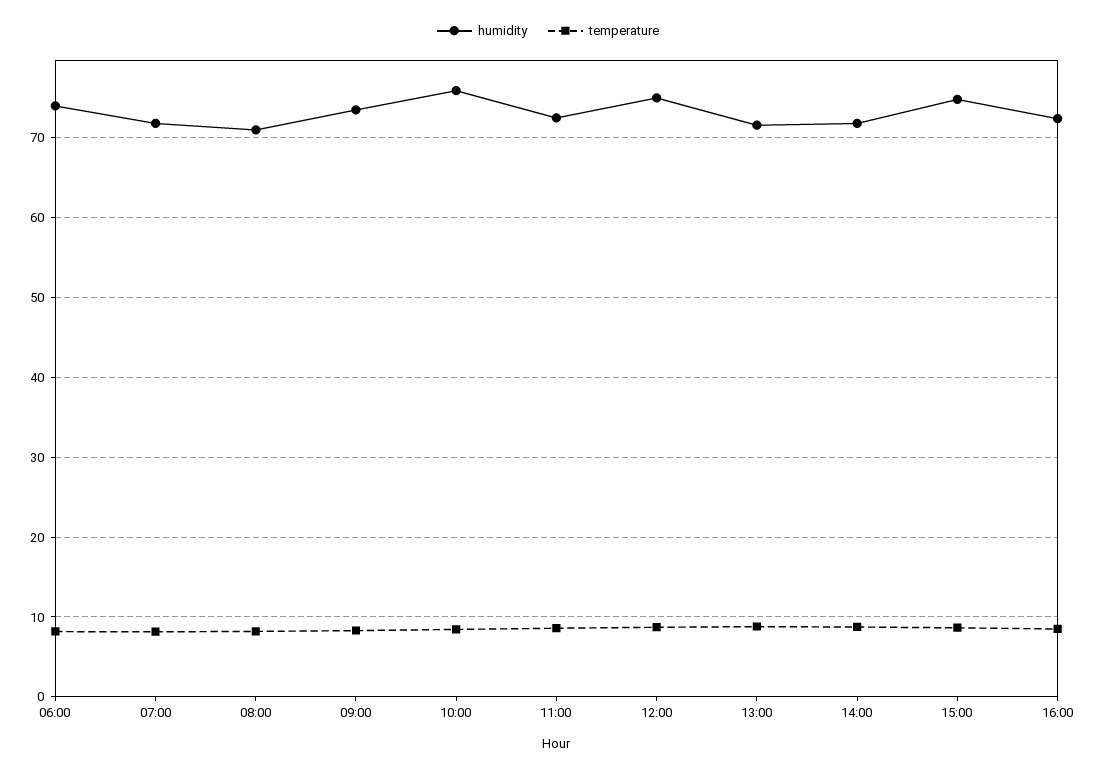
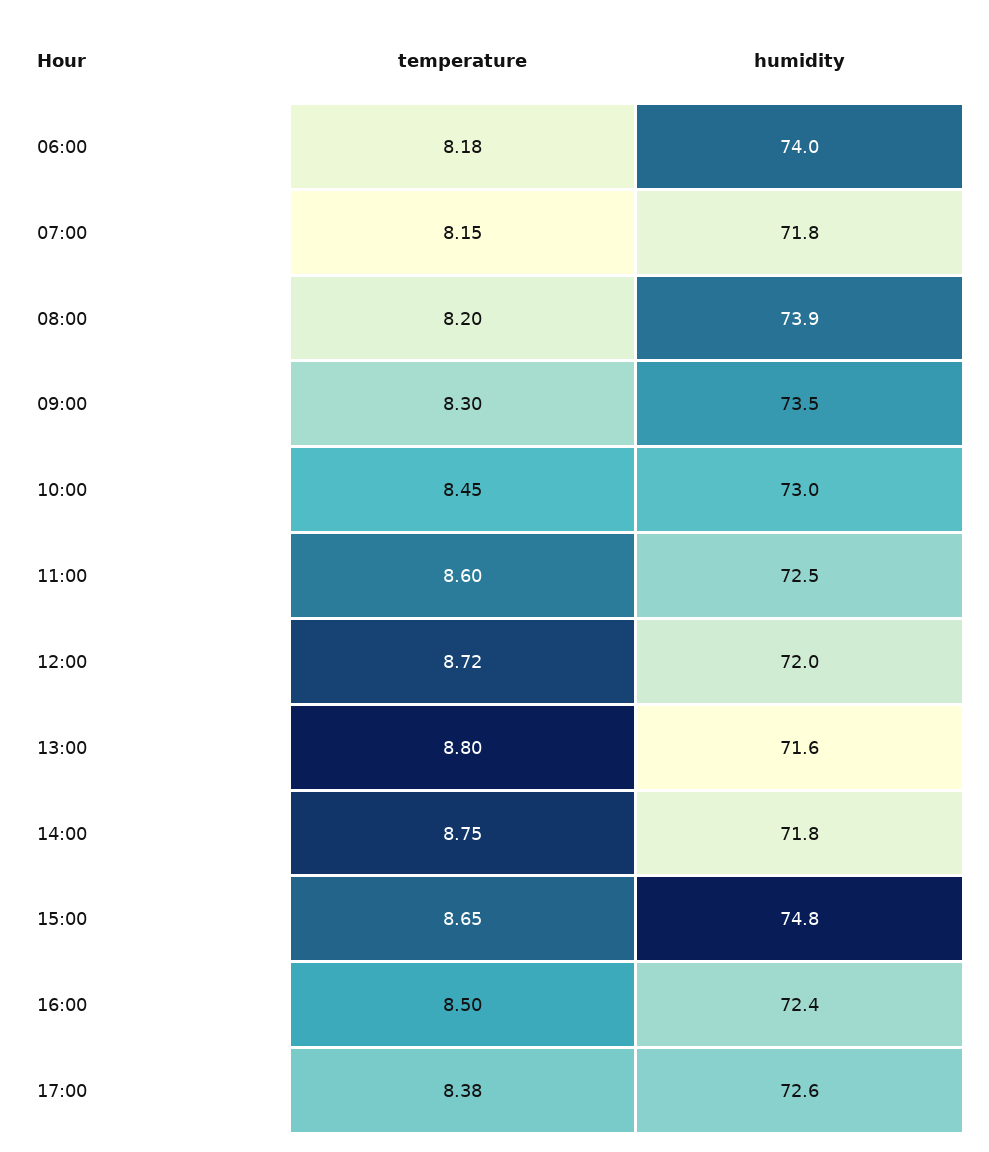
humidity, 08:00: 71 -> 73.9
humidity, 10:00: 76 -> 73
humidity, 12:00: 75 -> 72
temperature, 17:00: none -> 8.38
humidity, 17:00: none -> 72.6

